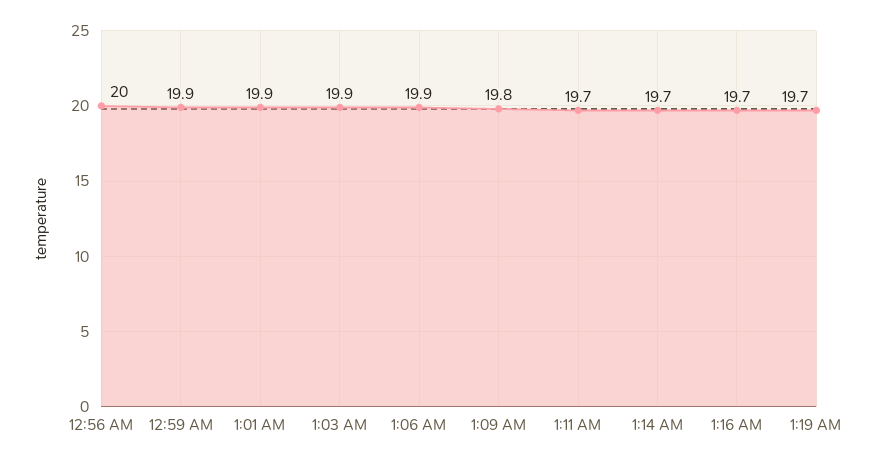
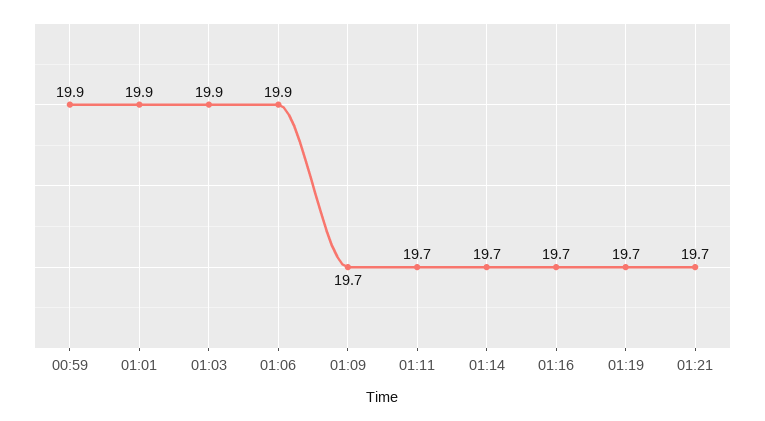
12:56 AM: 20 -> none
1:09 AM: 19.8 -> 19.7
01:21: none -> 19.7

